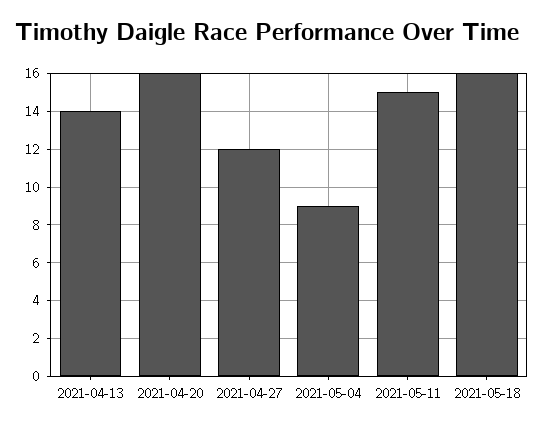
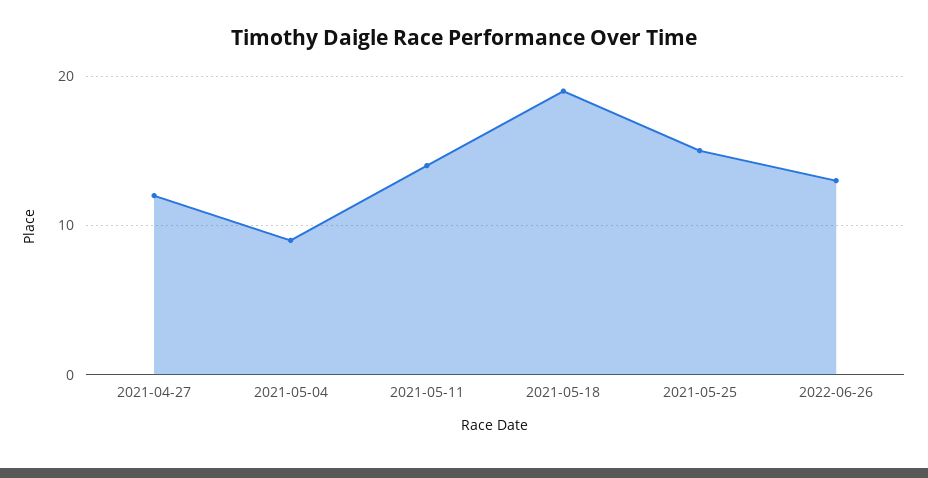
2021-04-13: 14 -> none
2021-04-20: 16 -> none
2021-05-11: 15 -> 14
2021-05-18: 16 -> 19
2021-05-25: none -> 15
2022-06-26: none -> 13

